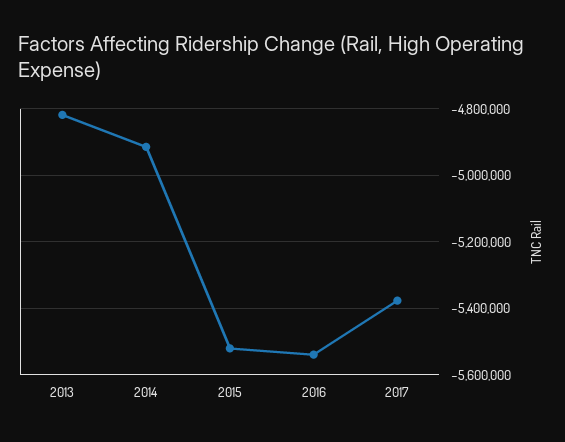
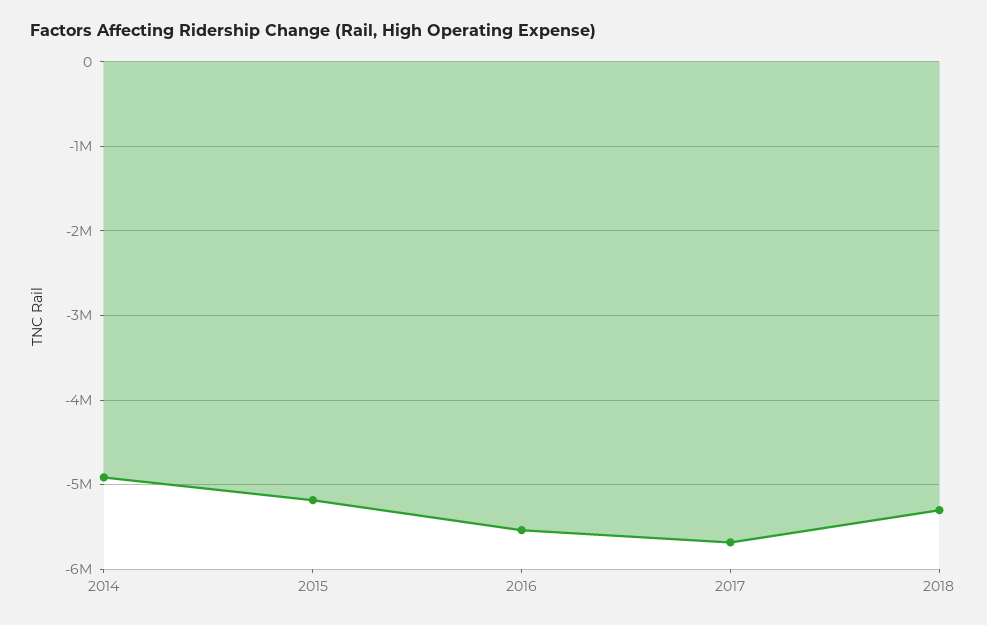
2013: -4820000 -> none
2015: -5520000 -> -5200000
2017: -5380000 -> -5700000
2018: none -> -5300000

